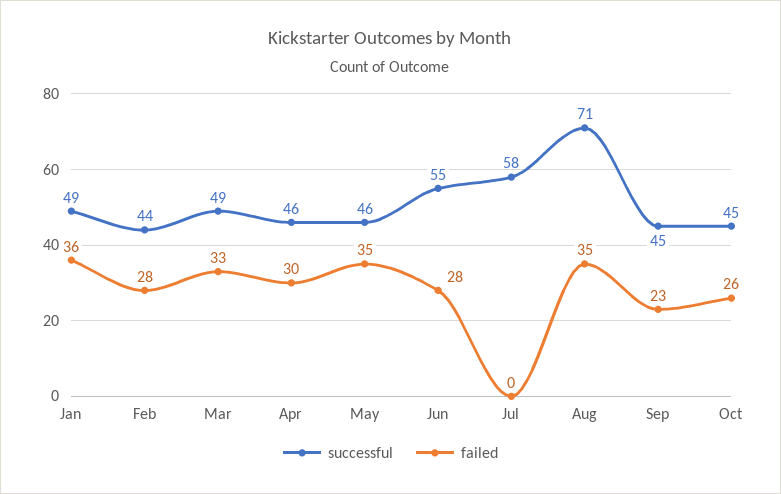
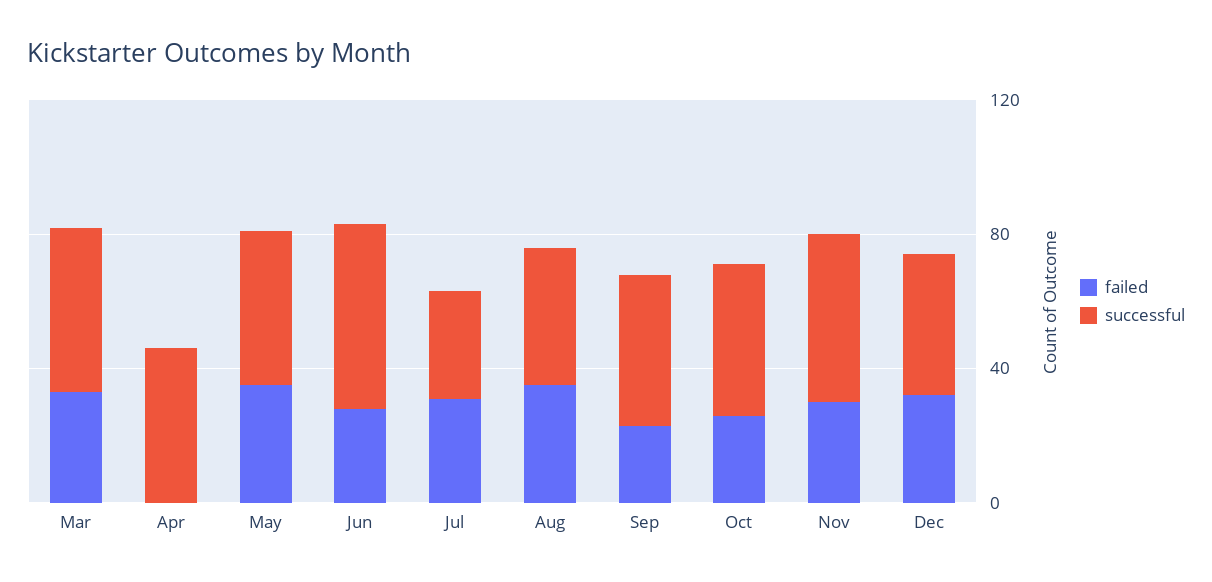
successful, Jan: 49 -> none
failed, Jan: 36 -> none
successful, Feb: 44 -> none
failed, Feb: 28 -> none
failed, Apr: 30 -> 0
successful, Jul: 58 -> 30
failed, Jul: 0 -> 30
successful, Aug: 71 -> 40
failed, Nov: none -> 30
successful, Nov: none -> 50
failed, Dec: none -> 30
successful, Dec: none -> 40

